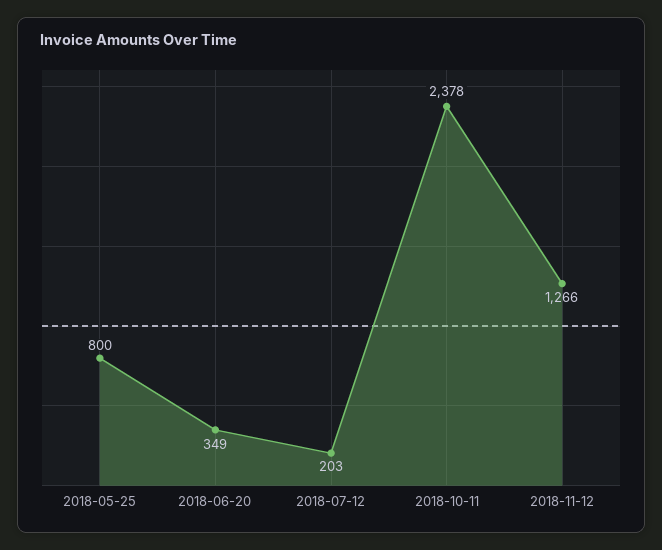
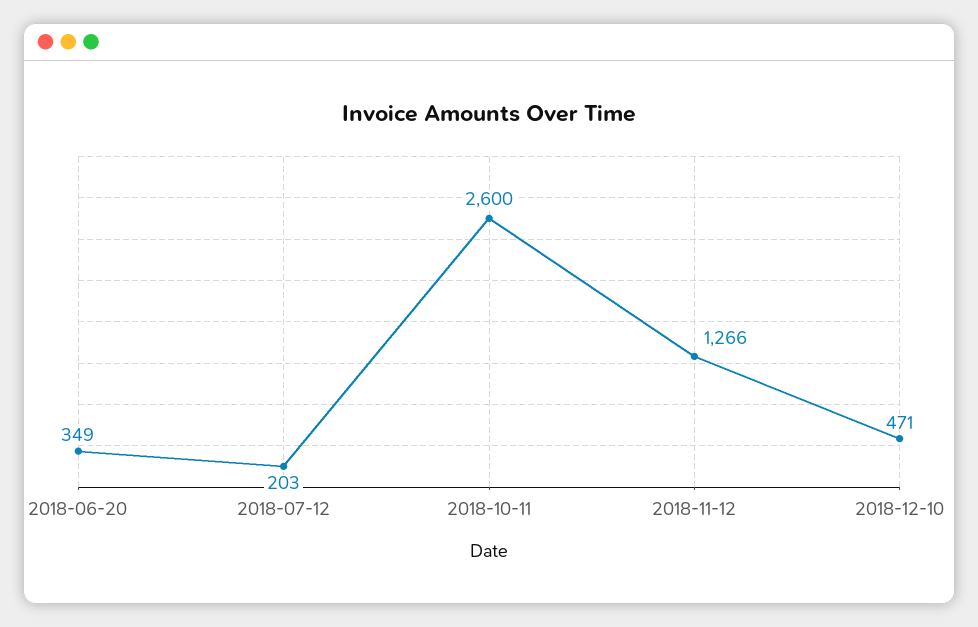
2018-05-25: 800 -> none
2018-10-11: 2378 -> 2600
2018-12-10: none -> 471

